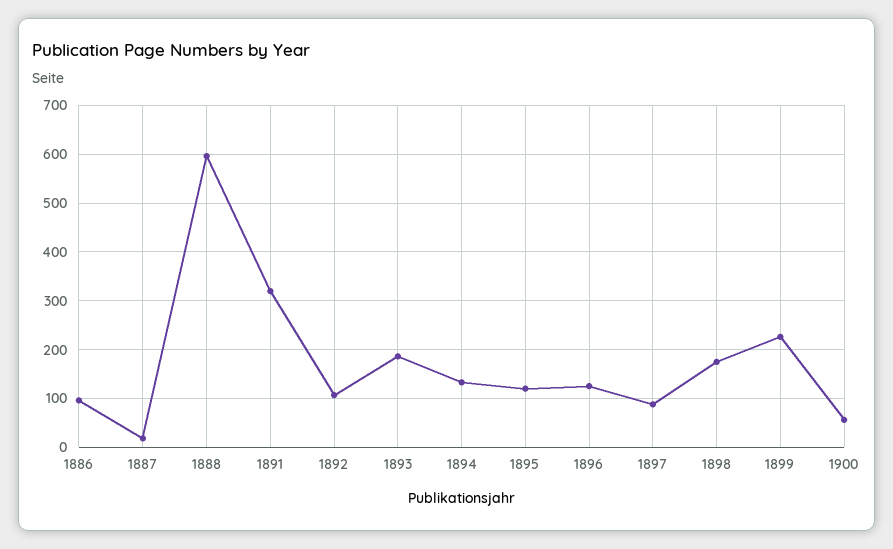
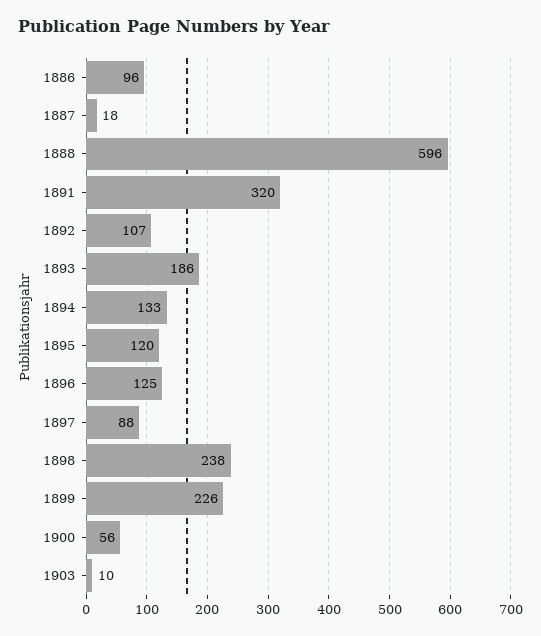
1898: 180 -> 238
1903: none -> 10

